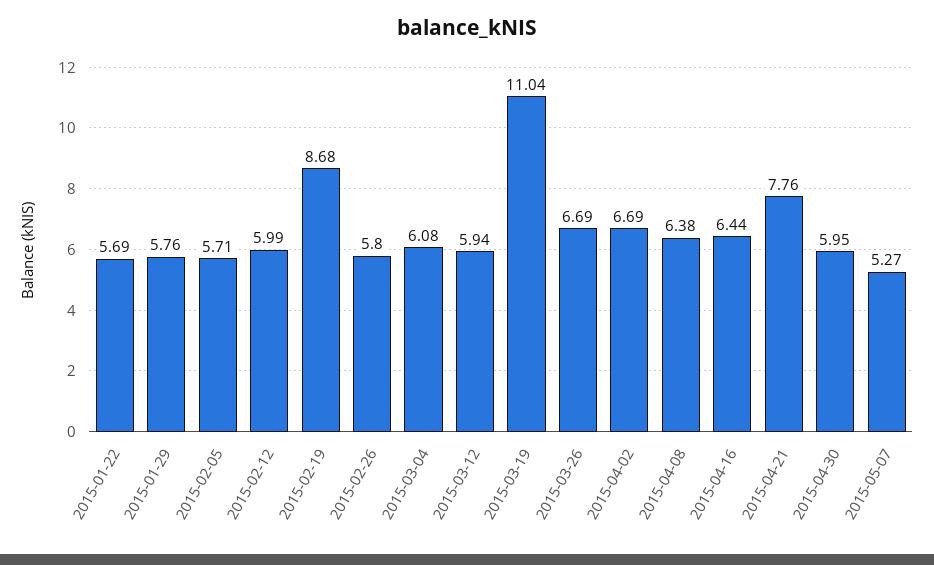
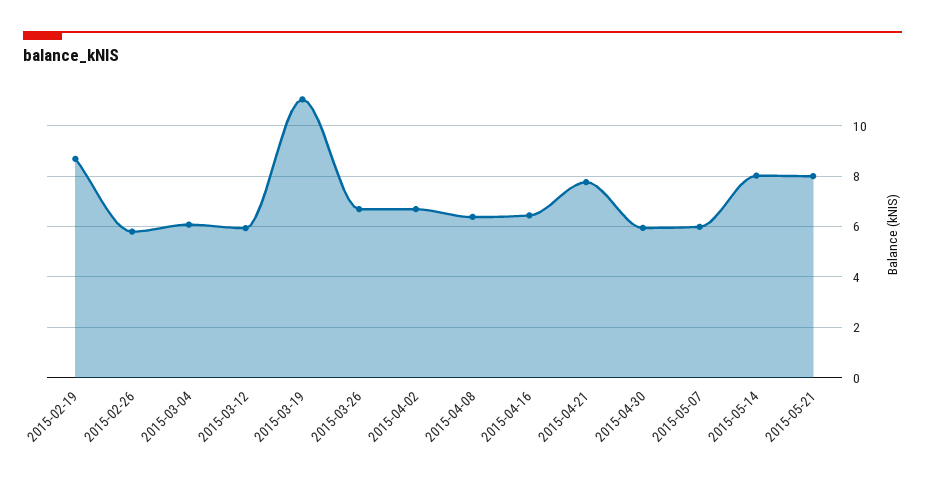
2015-01-22: 5.69 -> none
2015-01-29: 5.76 -> none
2015-02-05: 5.71 -> none
2015-02-12: 5.99 -> none
2015-05-07: 5.27 -> 6
2015-05-14: none -> 8
2015-05-21: none -> 8

